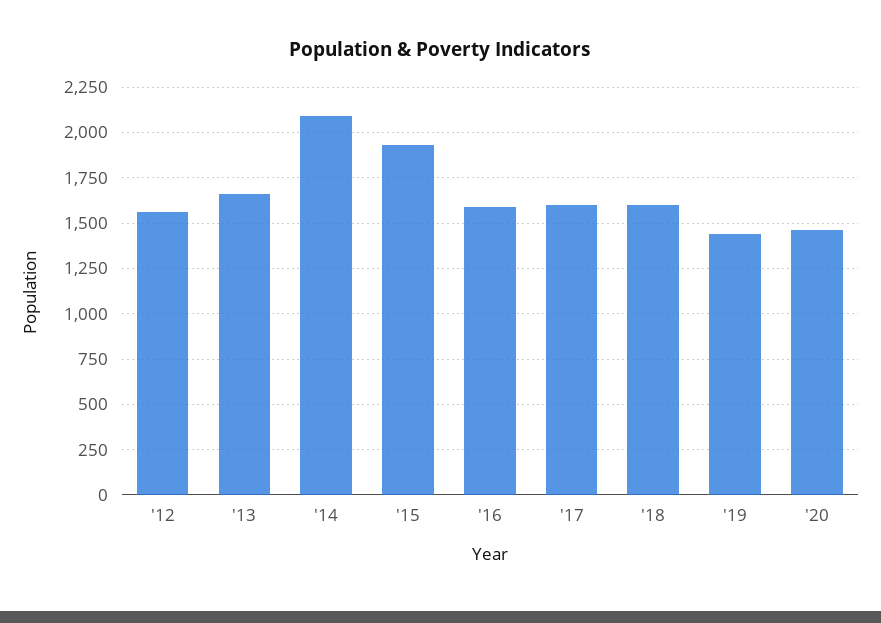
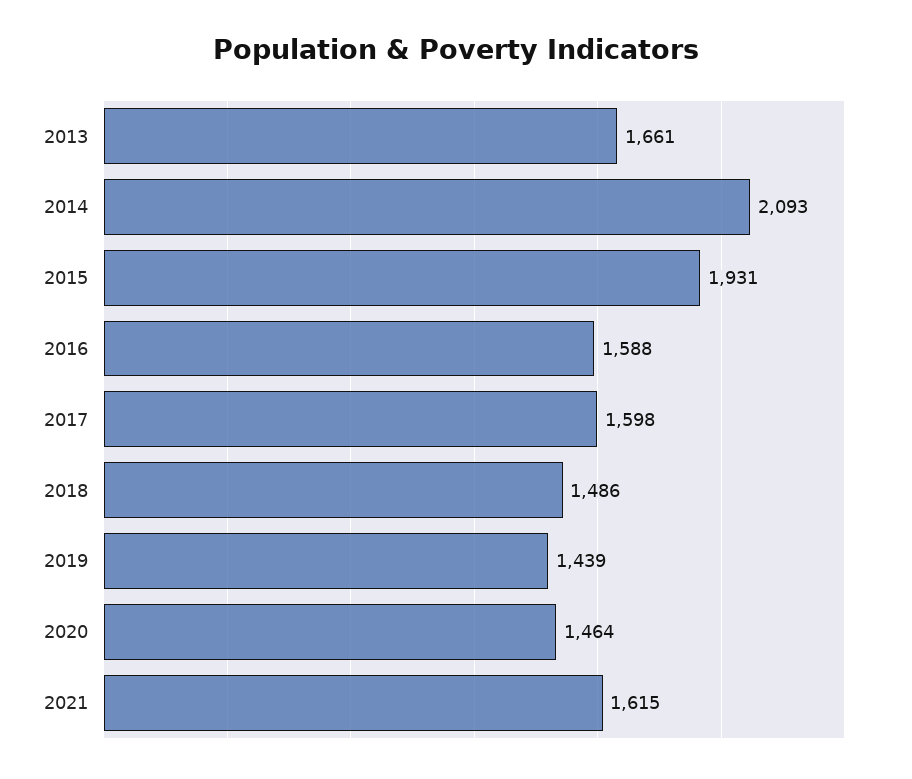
'12: 1550 -> none
'18: 1600 -> 1486
2021: none -> 1615

